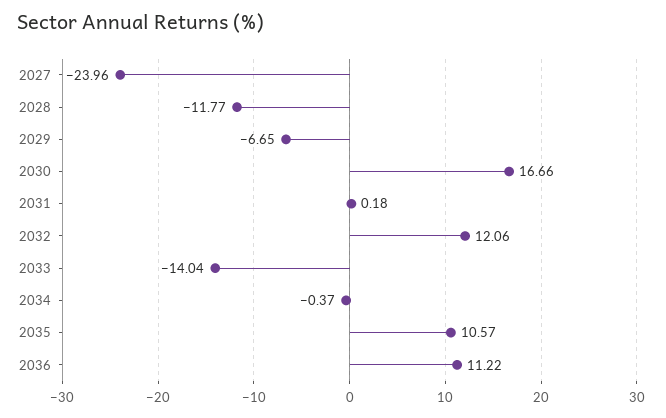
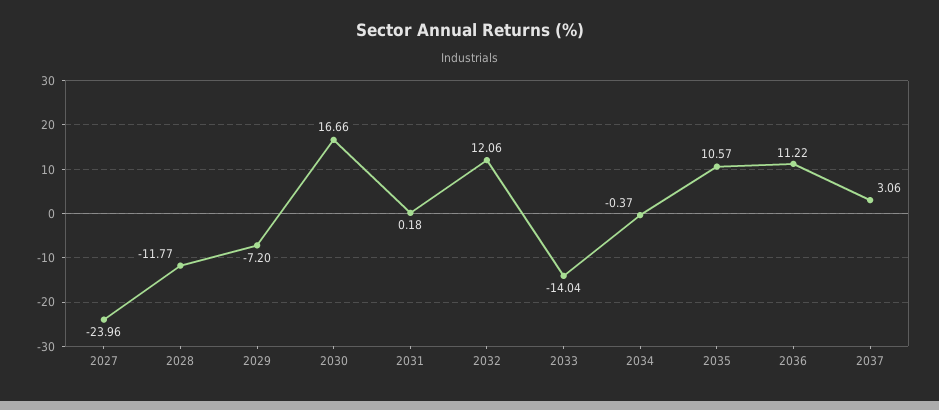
2029: -6.65 -> -7.2
2037: none -> 3.06

